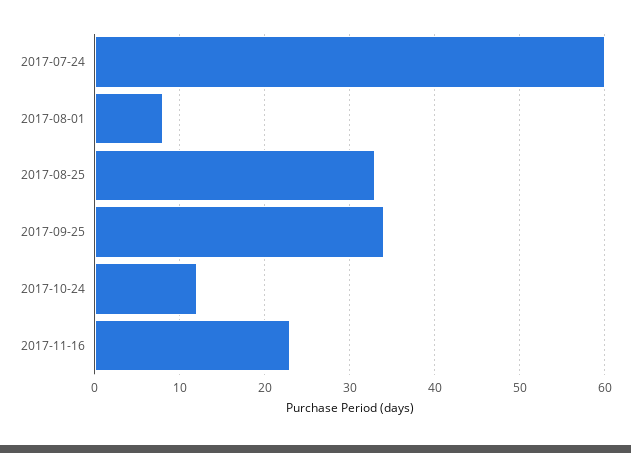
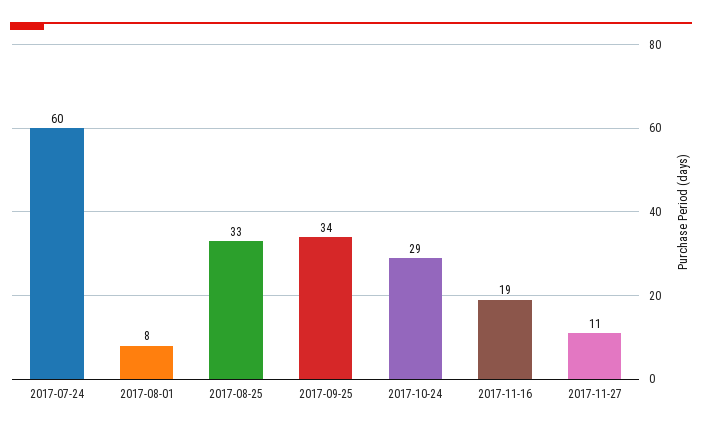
2017-10-24: 12 -> 29
2017-11-16: 23 -> 19
2017-11-27: none -> 11

